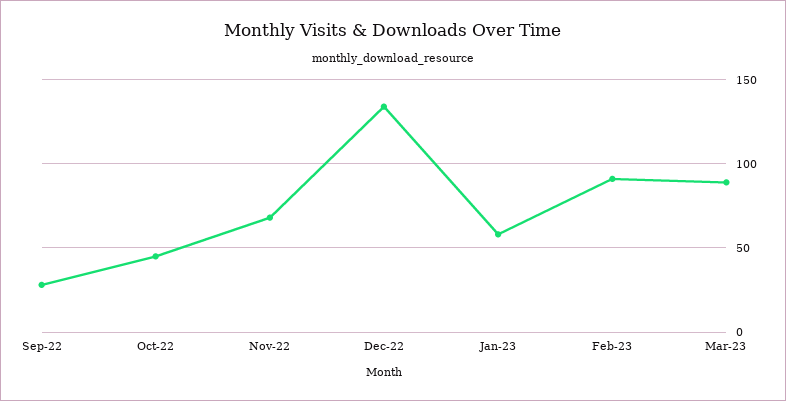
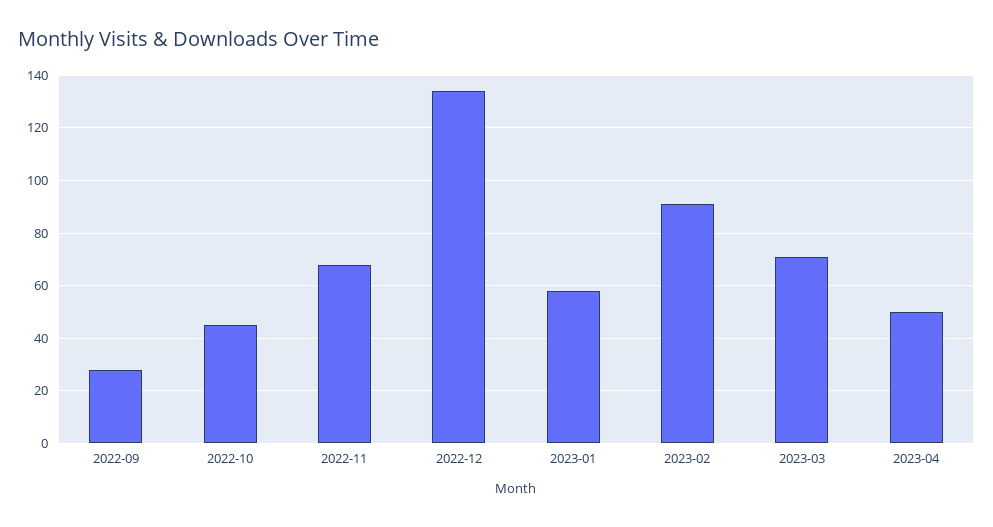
Mar-23: 90 -> 70
2023-04: none -> 50

